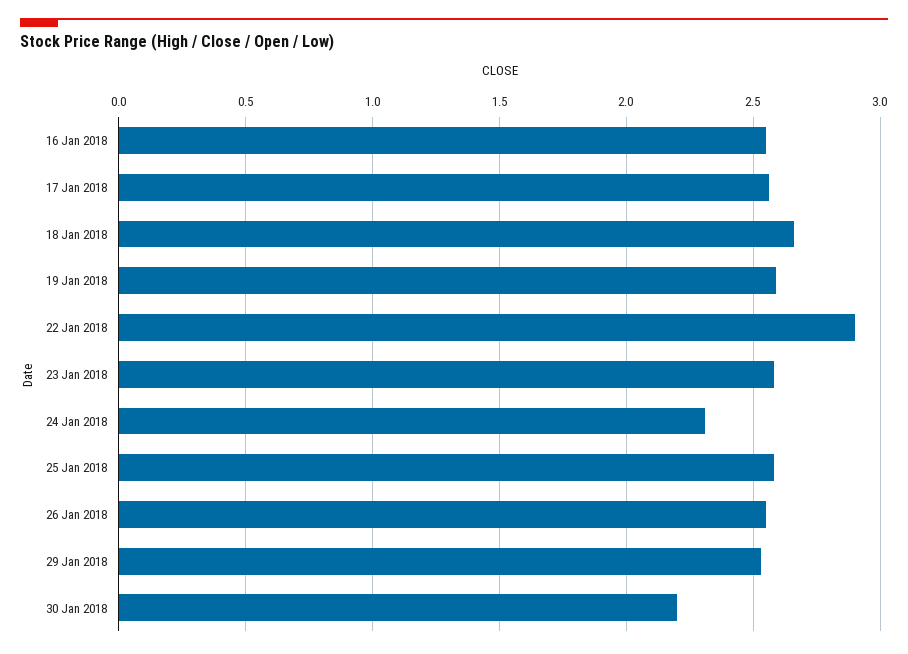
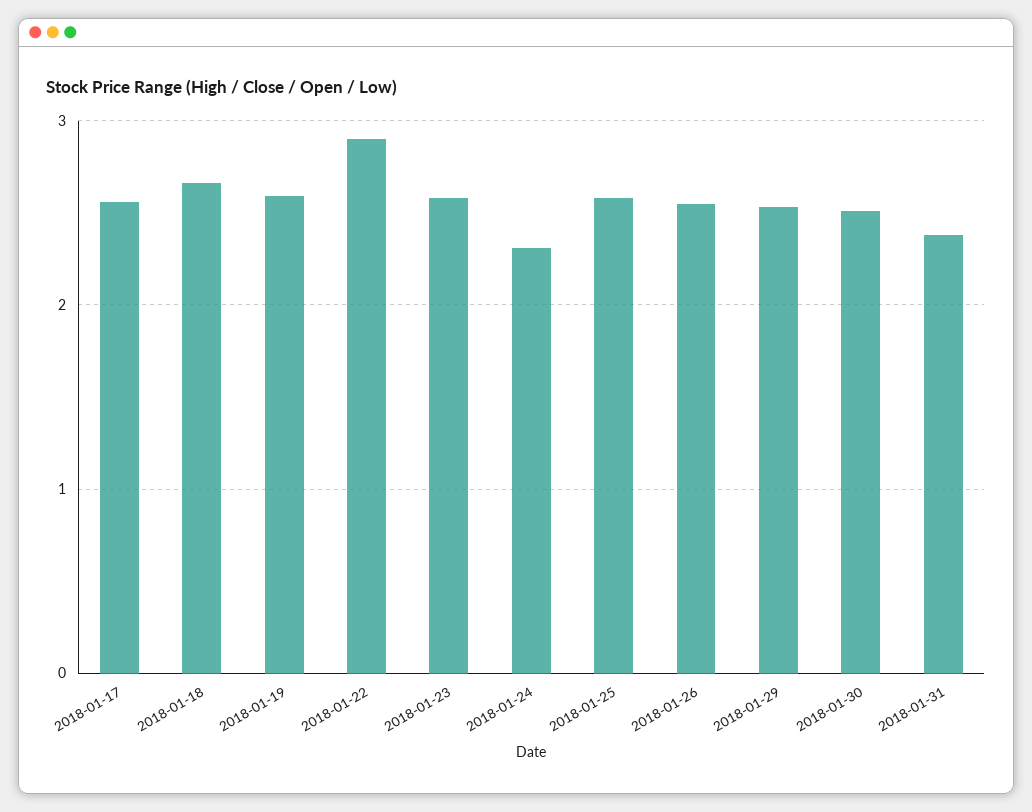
16 Jan 2018: 2.55 -> none
30 Jan 2018: 2.2 -> 2.5
2018-01-31: none -> 2.4

